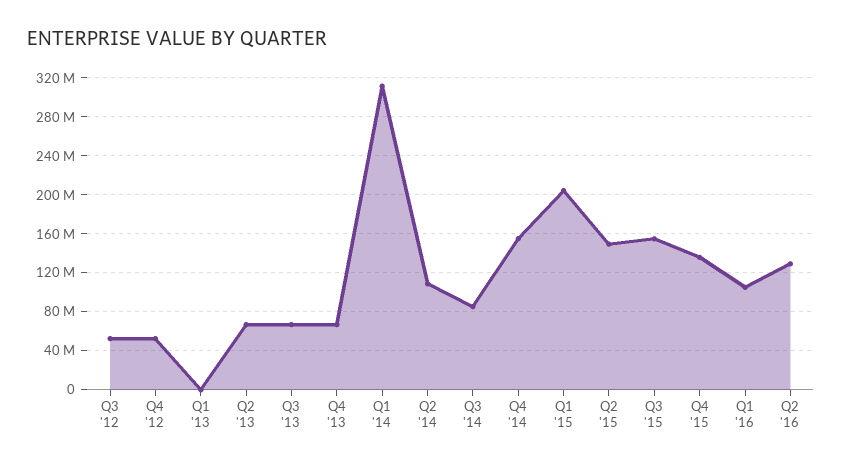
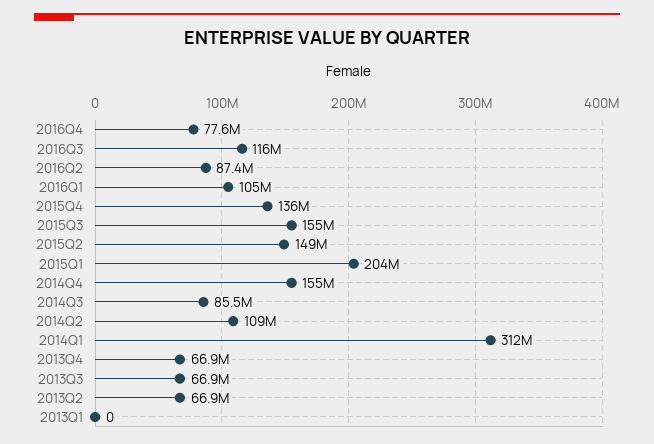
Q3 '12: 50000000 -> none
Q4 '12: 50000000 -> none
Q2 '16: 130000000 -> 87400000
2016Q4: none -> 77600000
2016Q3: none -> 116000000

